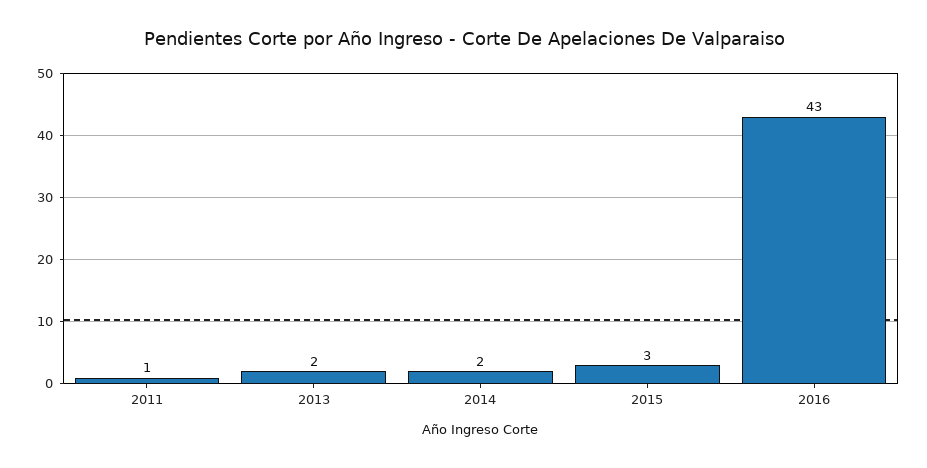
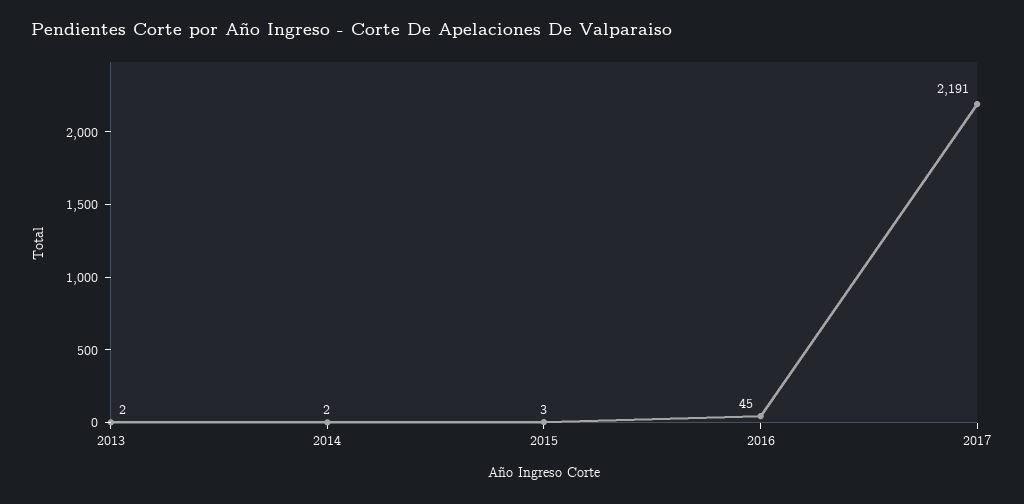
2011: 1 -> none
2016: 43 -> 45
2017: none -> 2191

